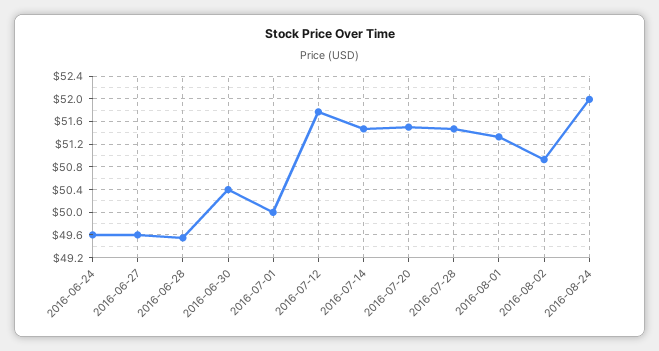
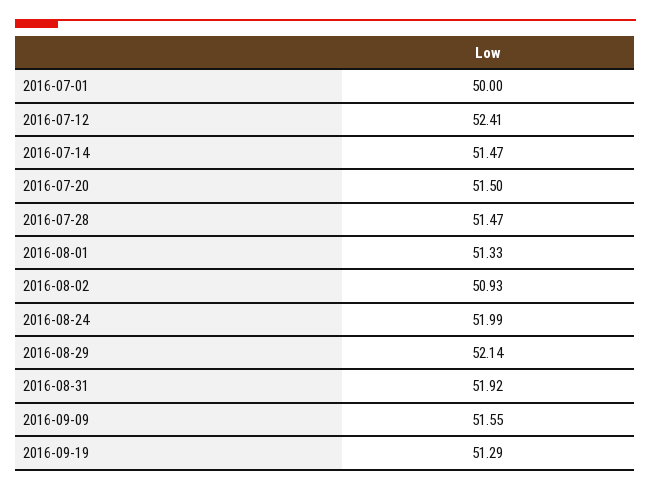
2016-06-24: 49.6 -> none
2016-06-27: 49.6 -> none
2016-06-28: 49.6 -> none
2016-06-30: 50.4 -> none
2016-07-12: 51.8 -> 52.41
2016-08-29: none -> 52.14
2016-08-31: none -> 51.92
2016-09-09: none -> 51.55
2016-09-19: none -> 51.29

